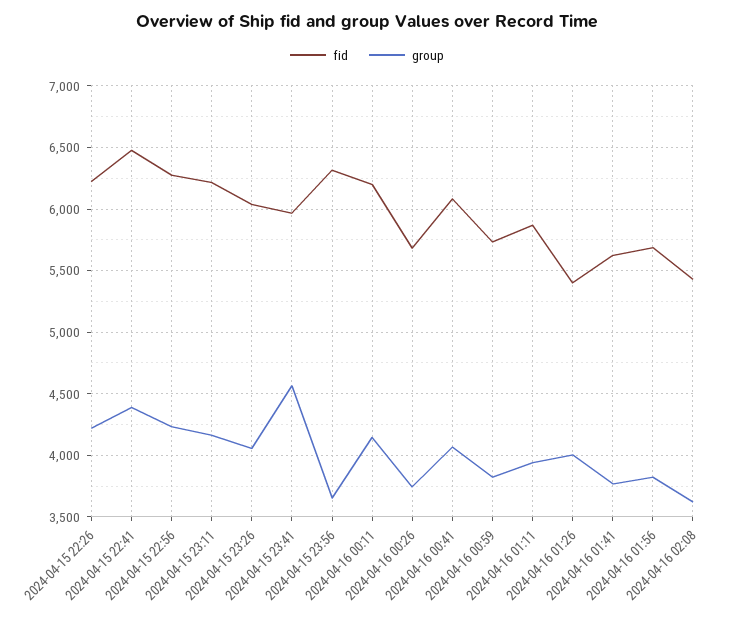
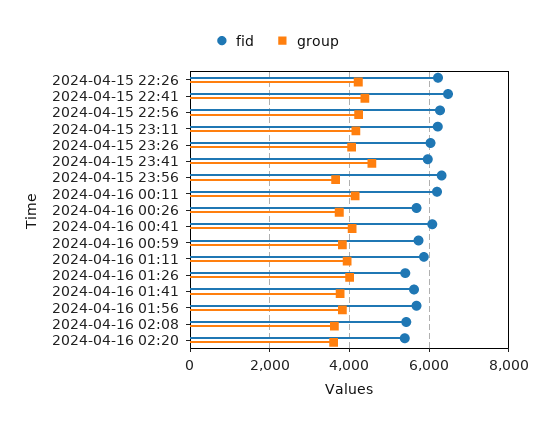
fid, 2024-04-16 02:20: none -> 5400
group, 2024-04-16 02:20: none -> 3600

